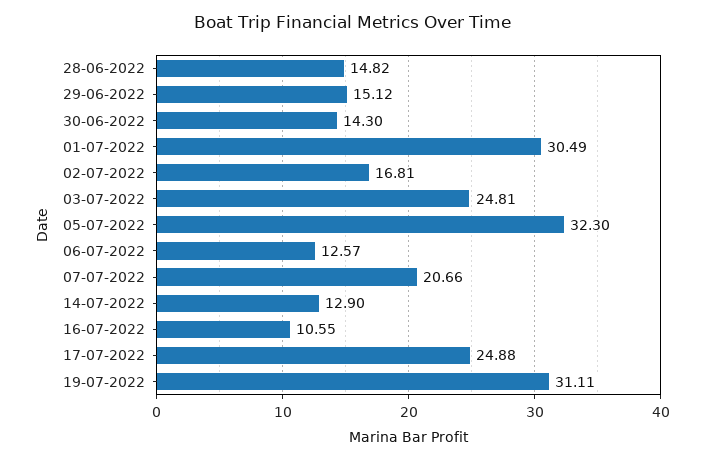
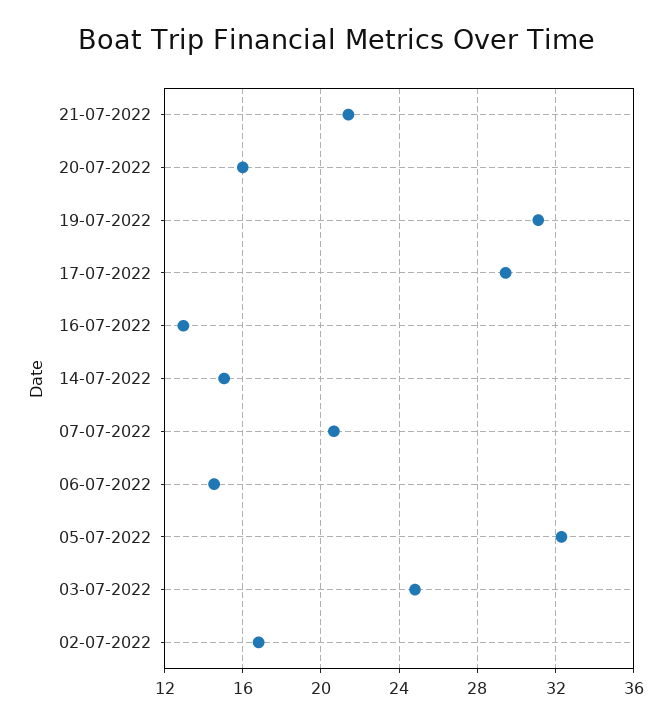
28-06-2022: 14.82 -> none
29-06-2022: 15.12 -> none
30-06-2022: 14.3 -> none
01-07-2022: 30.49 -> none
06-07-2022: 12.57 -> 14.5
14-07-2022: 12.9 -> 15
16-07-2022: 10.55 -> 13
17-07-2022: 24.88 -> 29.5
21-07-2022: none -> 21.5
20-07-2022: none -> 16

